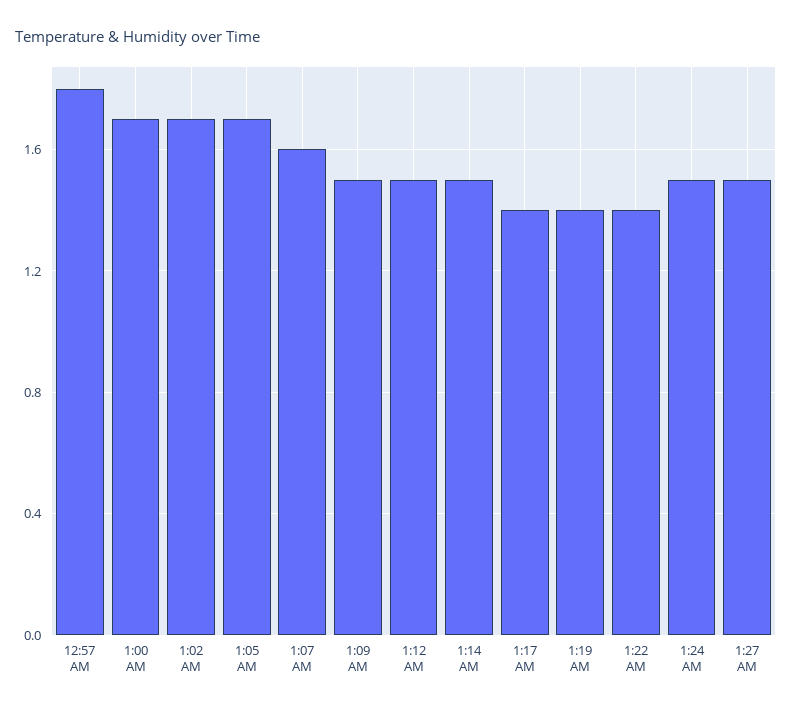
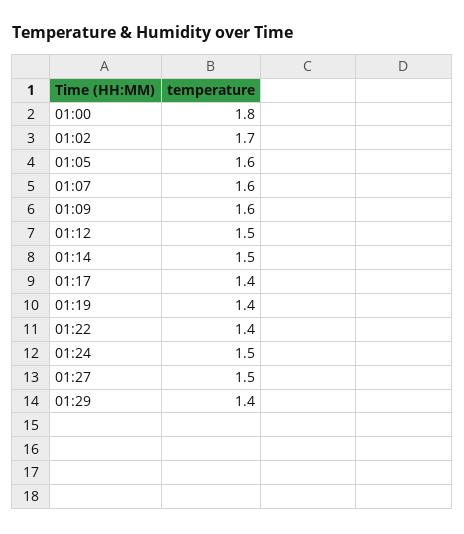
12:57 AM: 1.8 -> none
1:00 AM: 1.7 -> 1.8
1:05 AM: 1.7 -> 1.6
1:09 AM: 1.5 -> 1.6
01:29: none -> 1.4

